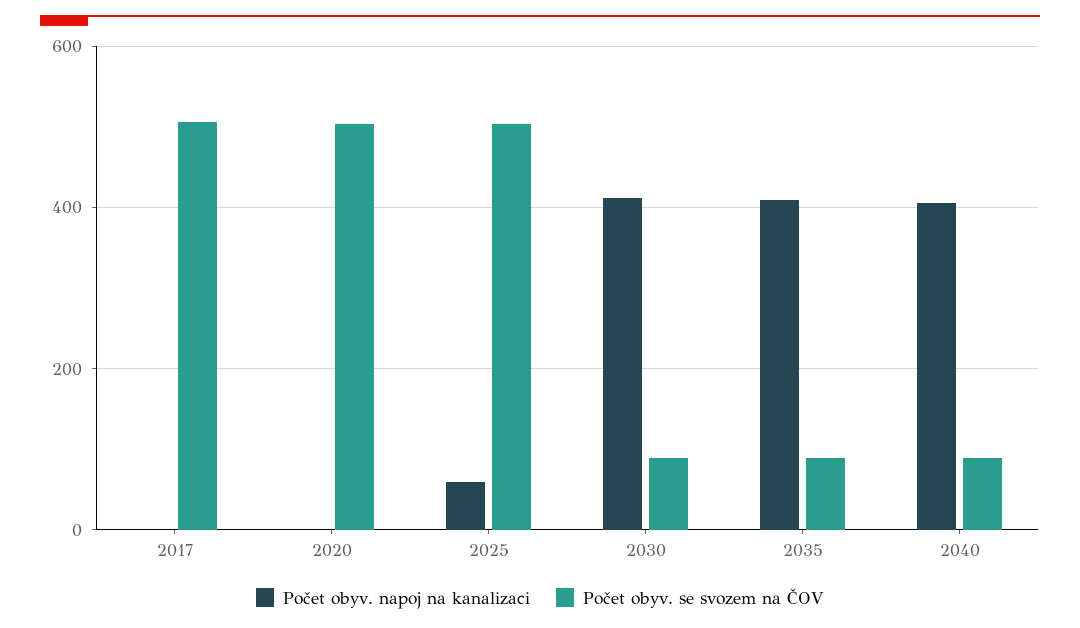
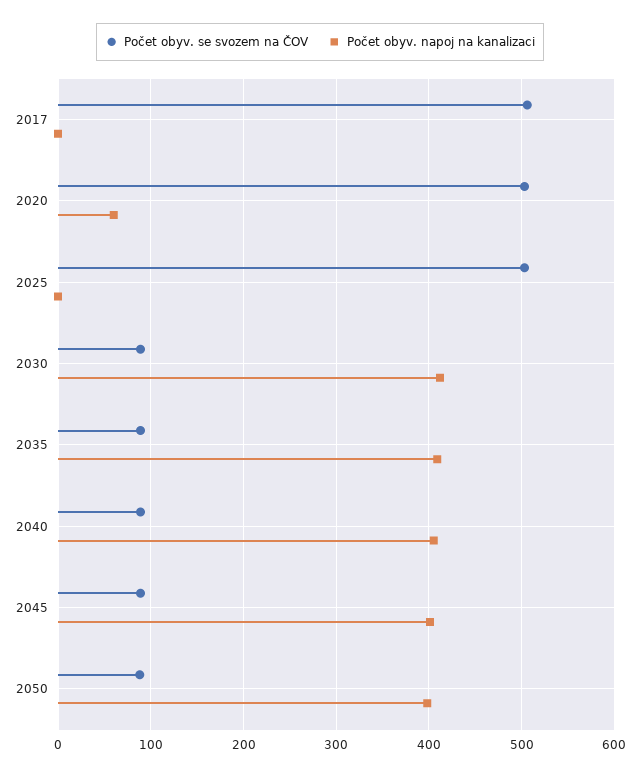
Počet obyv. napoj na kanalizaci, 2020: 0 -> 60
Počet obyv. napoj na kanalizaci, 2025: 60 -> 0
Počet obyv. se svozem na ČOV, 2045: none -> 90
Počet obyv. napoj na kanalizaci, 2045: none -> 400
Počet obyv. se svozem na ČOV, 2050: none -> 90
Počet obyv. napoj na kanalizaci, 2050: none -> 400

